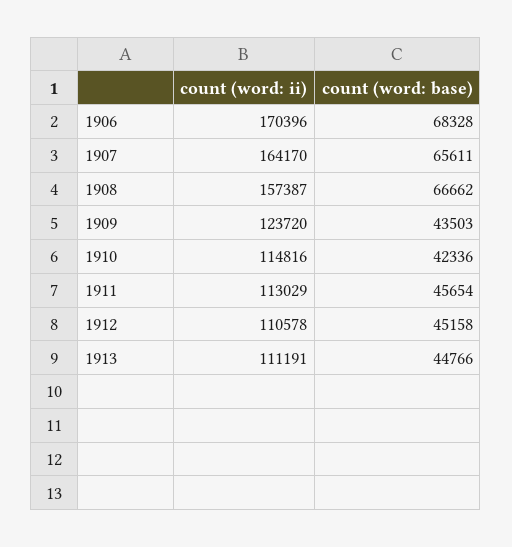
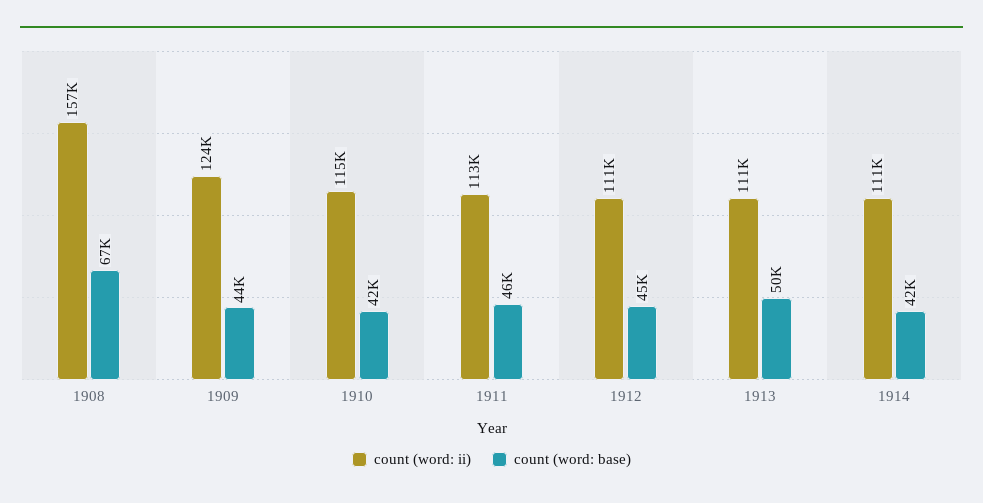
count (word: ii), 1906: 170396 -> none
count (word: base), 1906: 68328 -> none
count (word: ii), 1907: 164170 -> none
count (word: base), 1907: 65611 -> none
count (word: base), 1913: 44766 -> 50000
count (word: ii), 1914: none -> 111000
count (word: base), 1914: none -> 42000

